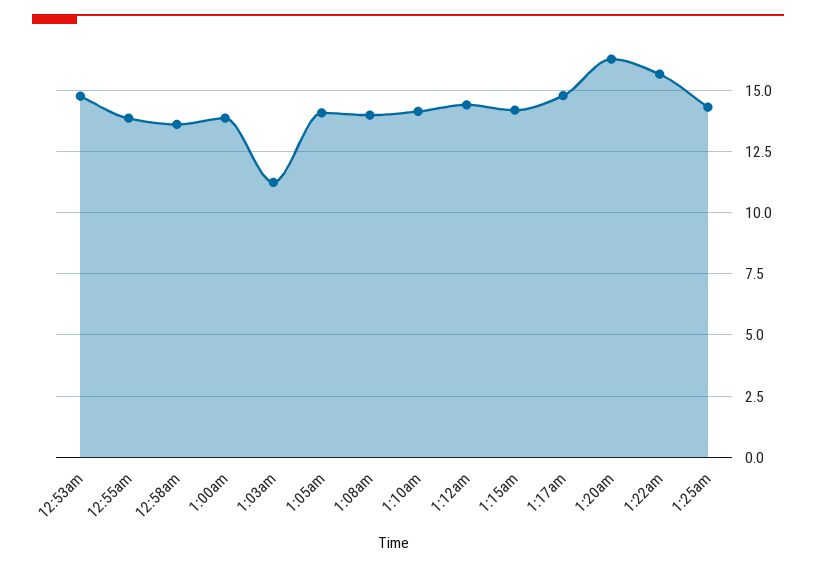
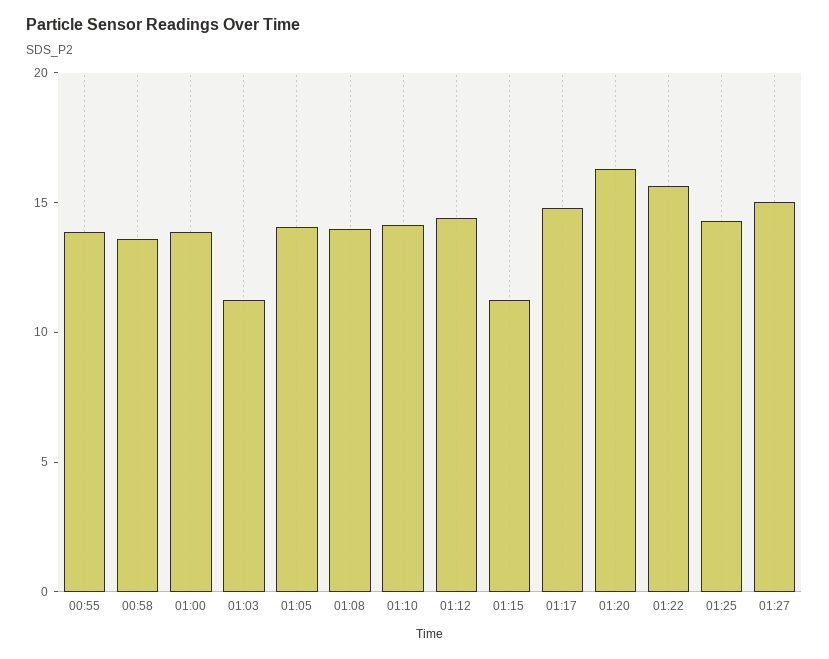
12:53am: 14.75 -> none
1:15am: 14.25 -> 11
01:27: none -> 15

